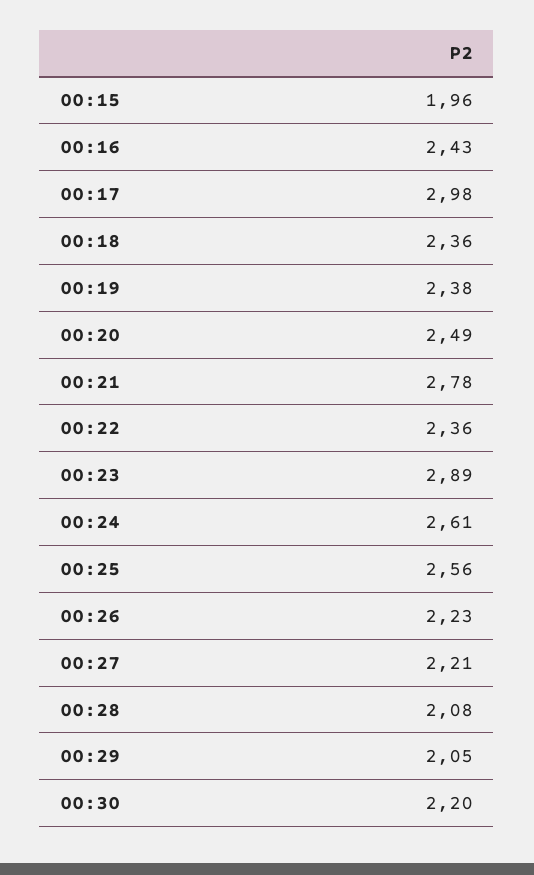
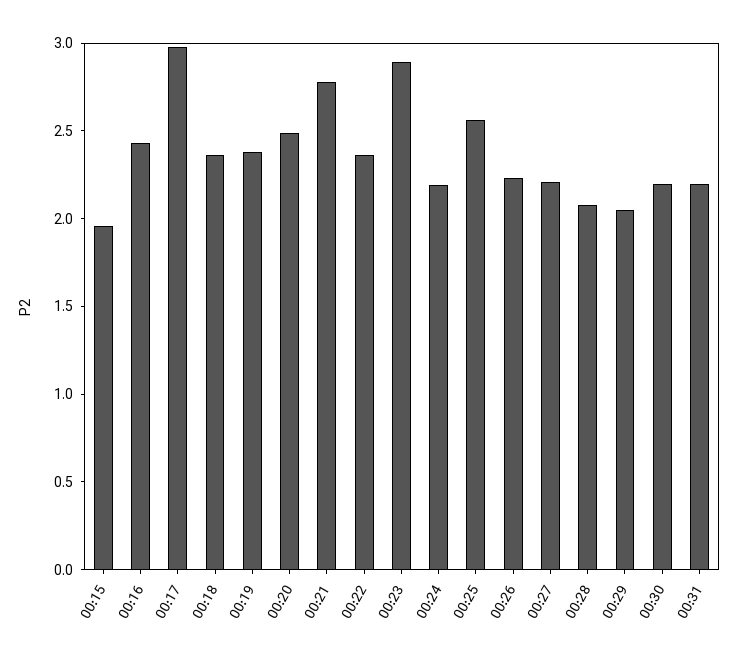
00:24: 2.61 -> 2.2
00:31: none -> 2.2

